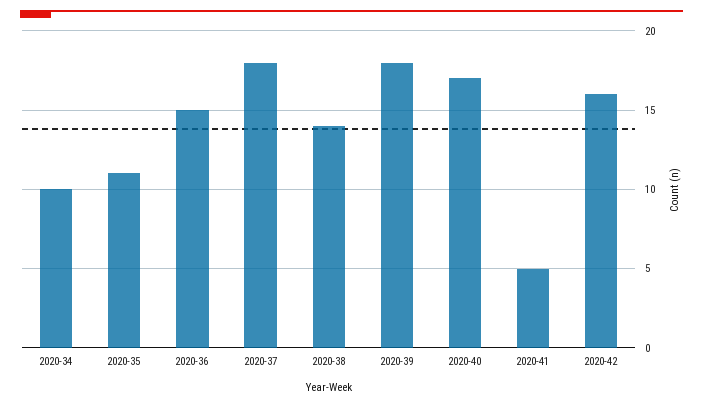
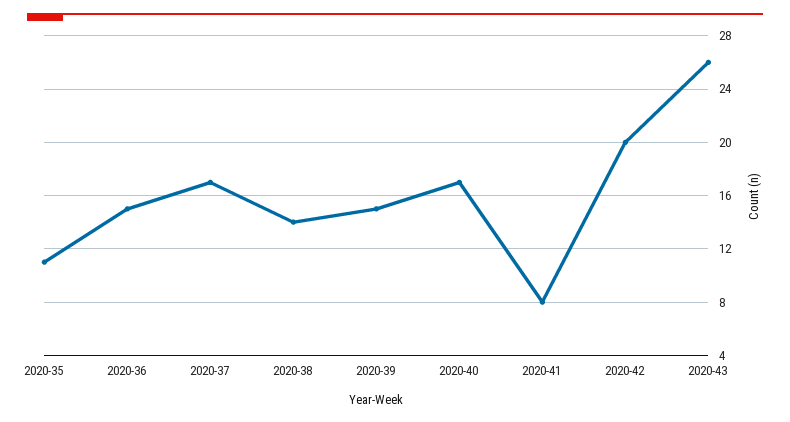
2020-34: 10 -> none
2020-37: 18 -> 17
2020-39: 18 -> 15
2020-41: 5 -> 8
2020-42: 16 -> 20
2020-43: none -> 26

